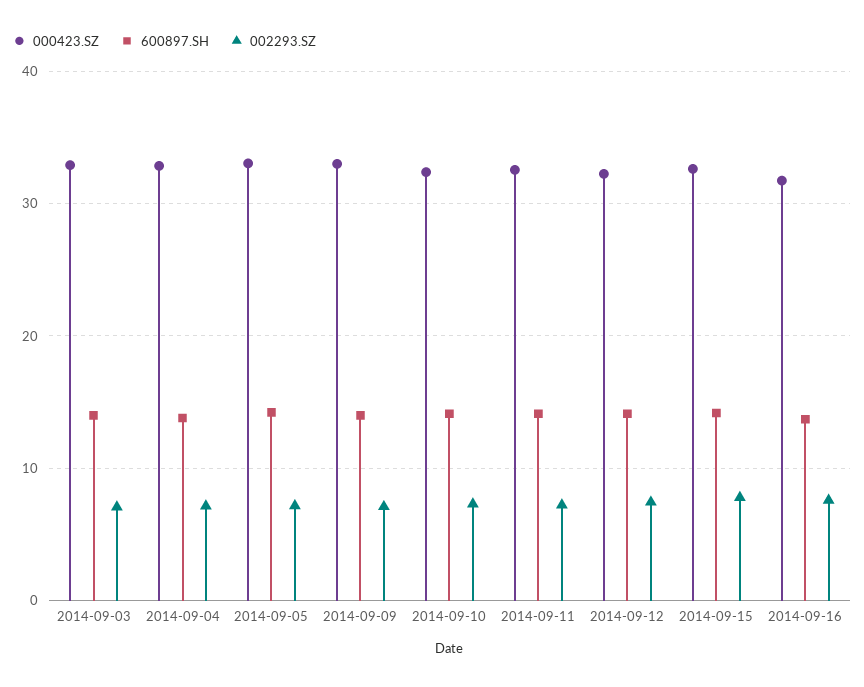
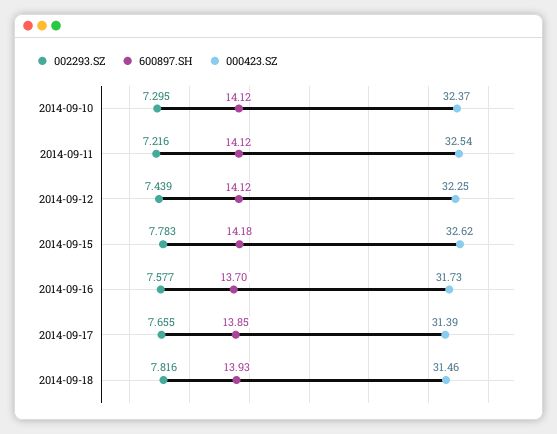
000423.SZ, 2014-09-03: 33 -> none
600897.SH, 2014-09-03: 14 -> none
002293.SZ, 2014-09-03: 7 -> none
000423.SZ, 2014-09-04: 33 -> none
600897.SH, 2014-09-04: 14 -> none
002293.SZ, 2014-09-04: 7 -> none
000423.SZ, 2014-09-05: 33 -> none
600897.SH, 2014-09-05: 14 -> none
002293.SZ, 2014-09-05: 7 -> none
000423.SZ, 2014-09-09: 33 -> none
600897.SH, 2014-09-09: 14 -> none
002293.SZ, 2014-09-09: 7 -> none
002293.SZ, 2014-09-17: none -> 7.655
600897.SH, 2014-09-17: none -> 13.85
000423.SZ, 2014-09-17: none -> 31.39
002293.SZ, 2014-09-18: none -> 7.816
600897.SH, 2014-09-18: none -> 13.93
000423.SZ, 2014-09-18: none -> 31.46

